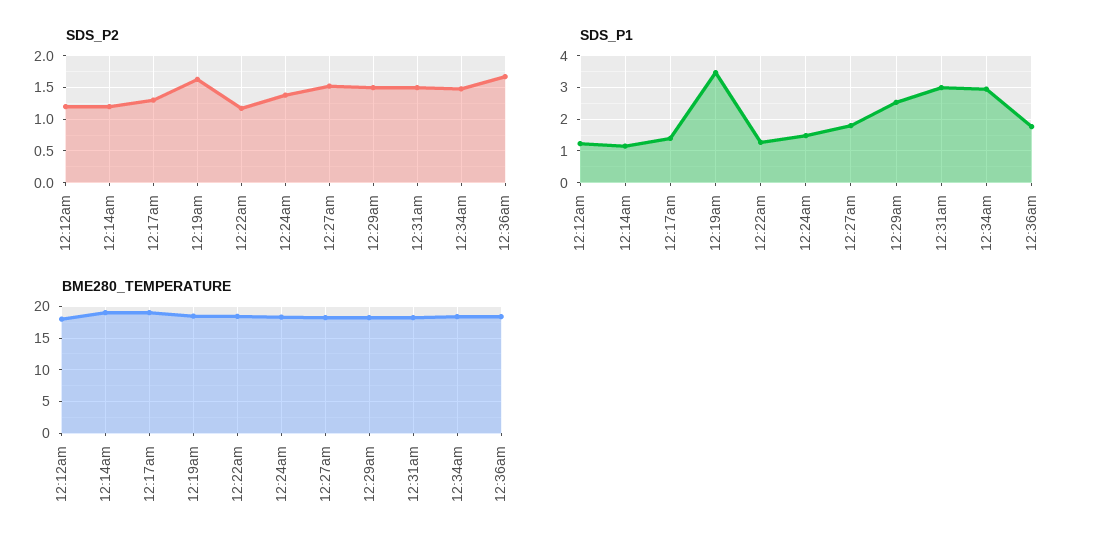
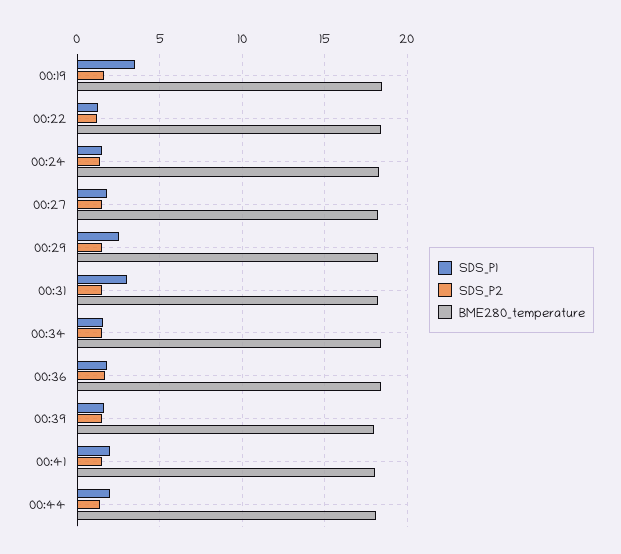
SDS_P2, 12:12am: 1.2 -> none
SDS_P2, 12:14am: 1.2 -> none
SDS_P2, 12:17am: 1.3 -> none
SDS_P1, 12:12am: 1.2 -> none
SDS_P1, 12:14am: 1.2 -> none
SDS_P1, 12:17am: 1.4 -> none
SDS_P1, 12:34am: 3 -> 1.5
BME280_TEMPERATURE, 12:12am: 18 -> none
BME280_TEMPERATURE, 12:14am: 19 -> none
BME280_TEMPERATURE, 12:17am: 19 -> none
SDS_P1, 00:39: none -> 1.5
SDS_P2, 00:39: none -> 1.5
BME280_TEMPERATURE, 00:39: none -> 18
SDS_P1, 00:41: none -> 2
SDS_P2, 00:41: none -> 1.5
BME280_TEMPERATURE, 00:41: none -> 18
SDS_P1, 00:44: none -> 2
SDS_P2, 00:44: none -> 1.5
BME280_TEMPERATURE, 00:44: none -> 18

